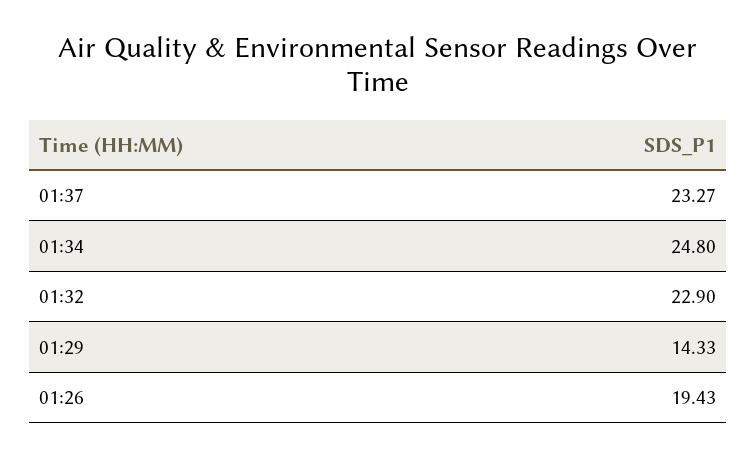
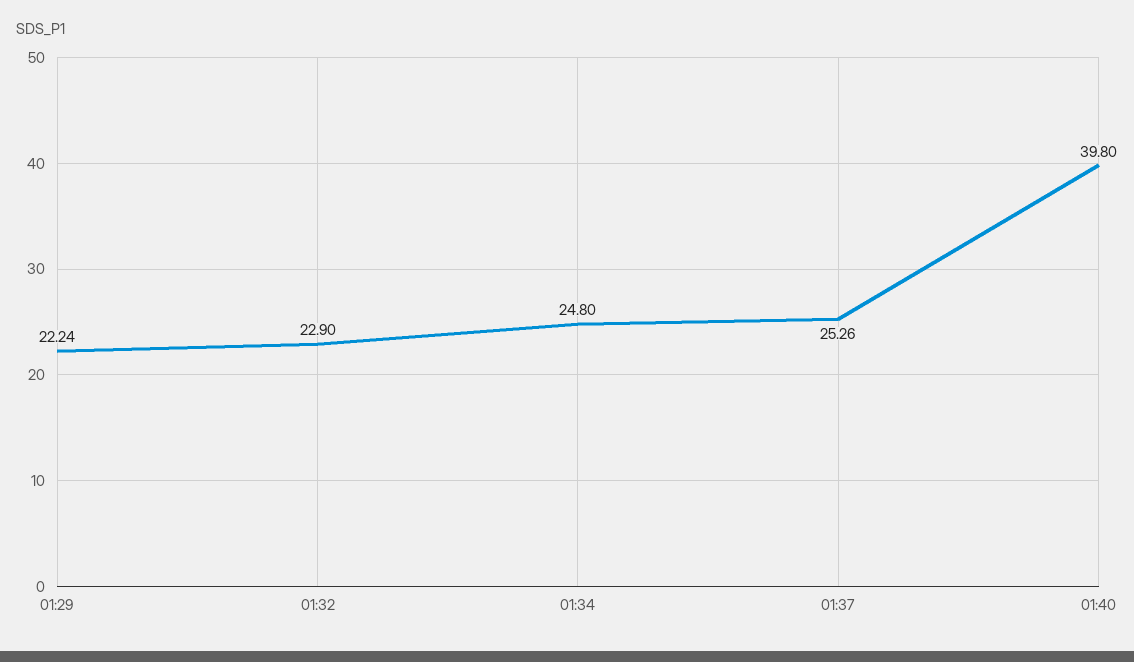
01:37: 23.27 -> 25.26
01:29: 14.33 -> 22.24
01:26: 19.43 -> none
01:40: none -> 39.8

